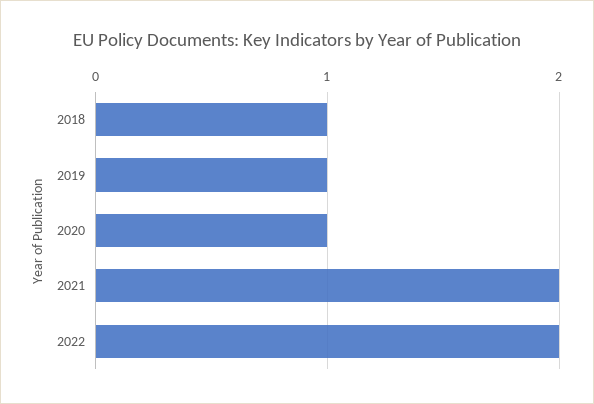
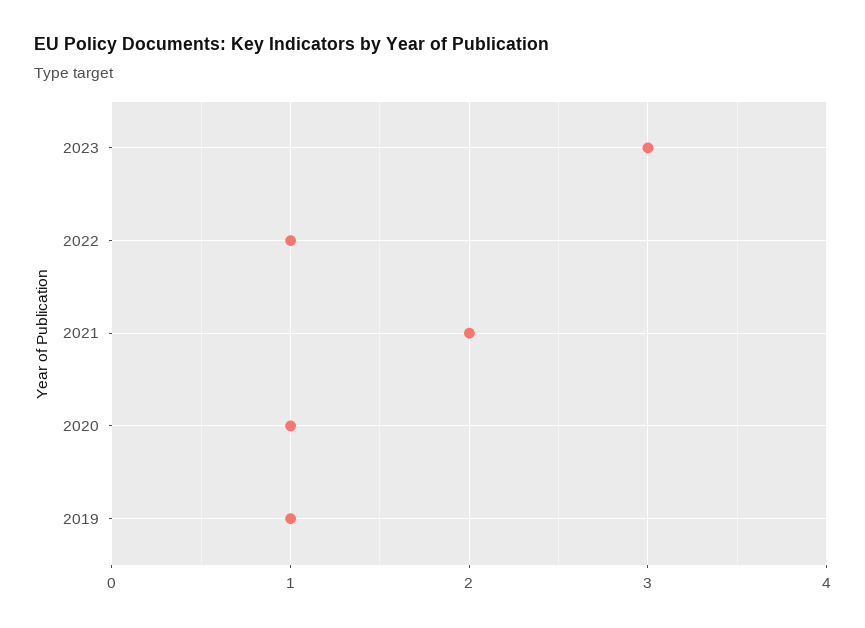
2018: 1 -> none
2022: 2 -> 1
2023: none -> 3

